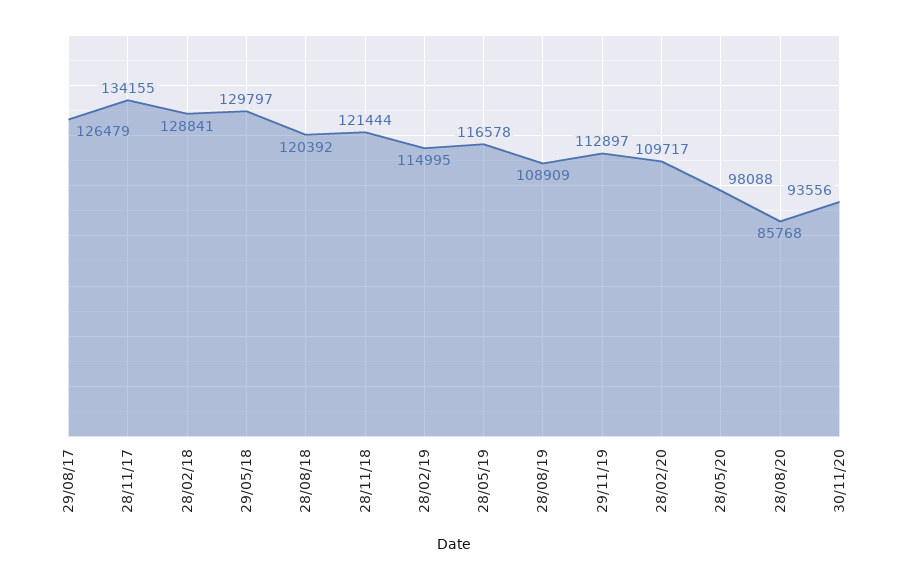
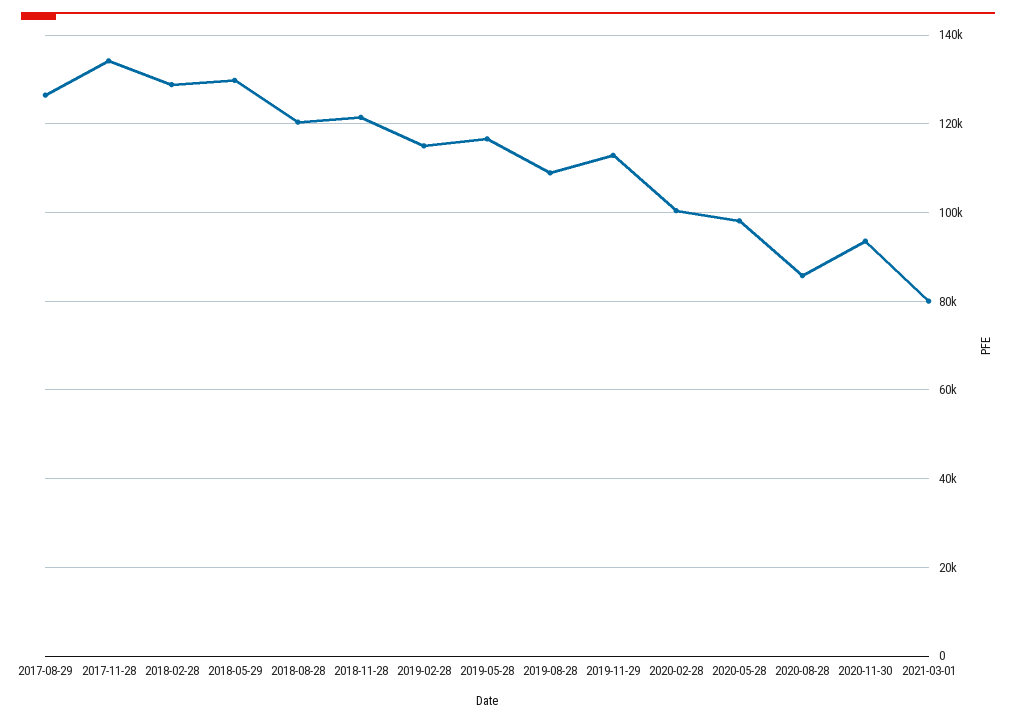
28/02/20: 109717 -> 100000
2021-03-01: none -> 80000

